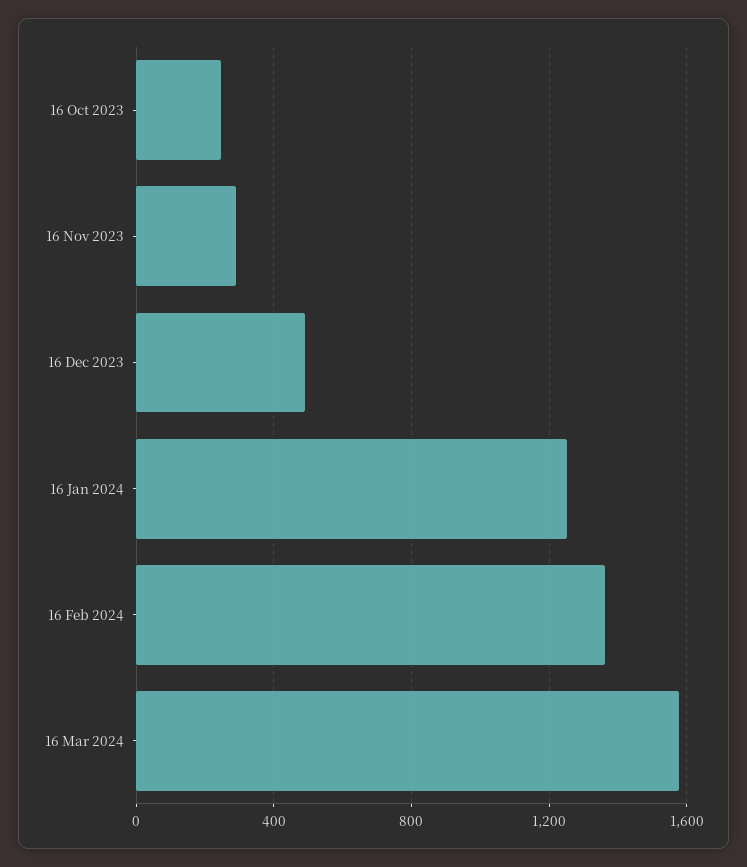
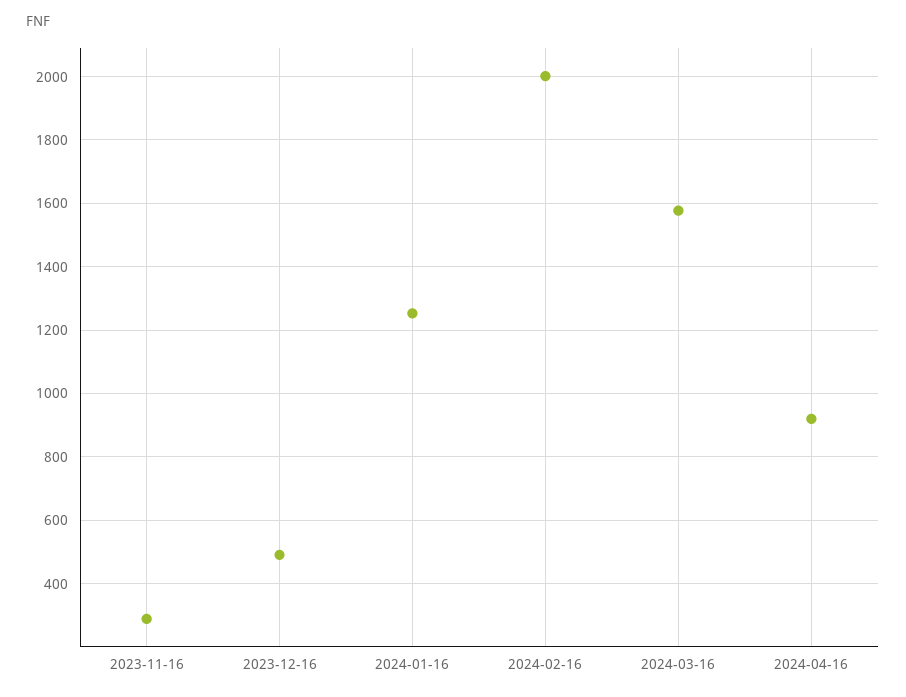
16 Oct 2023: 250 -> none
16 Feb 2024: 1350 -> 2000
2024-04-16: none -> 920

